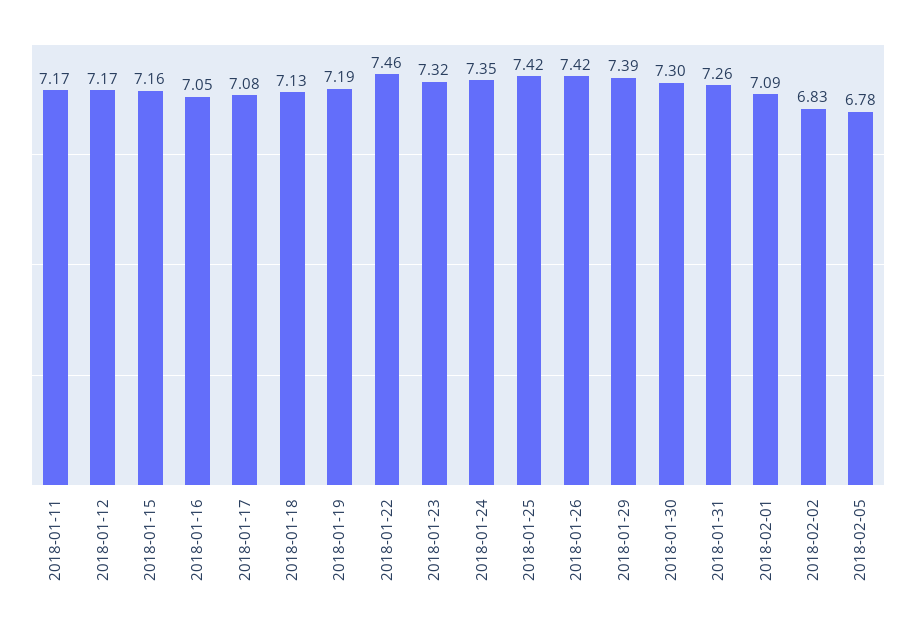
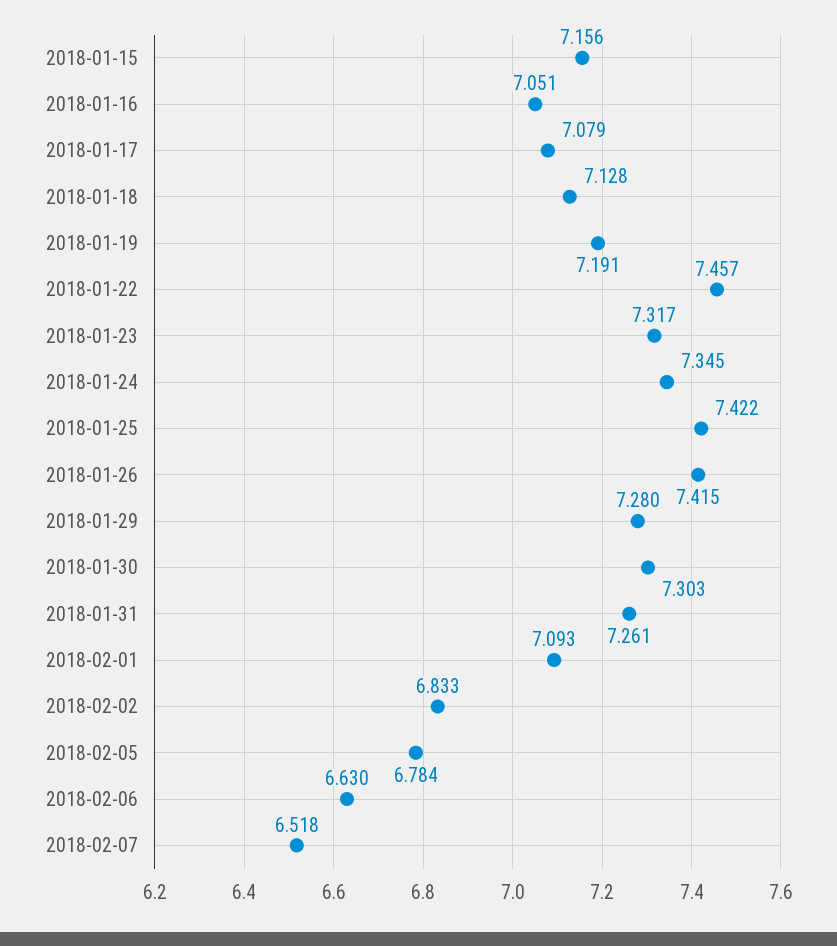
2018-01-11: 7.17 -> none
2018-01-12: 7.17 -> none
2018-01-29: 7.39 -> 7.28
2018-02-06: none -> 6.63
2018-02-07: none -> 6.518

